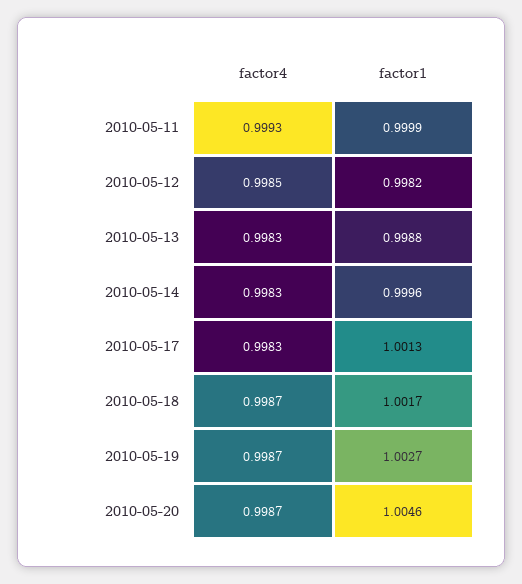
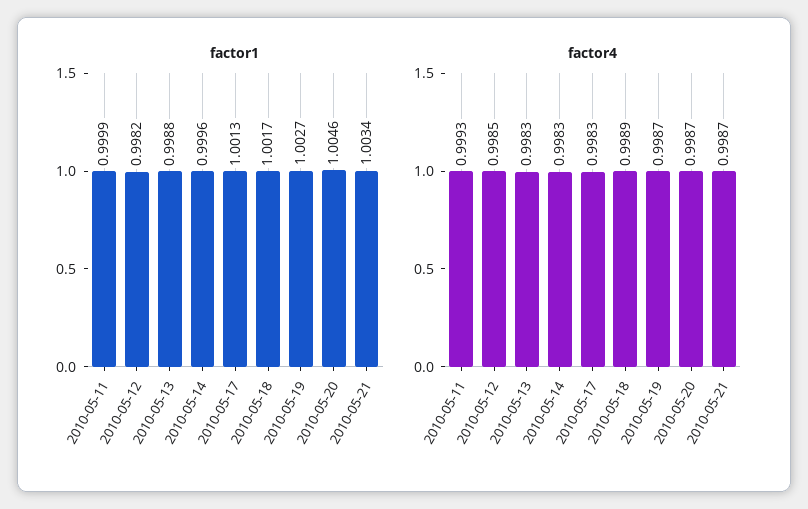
factor4, 2010-05-18: 0.9987 -> 0.9989
factor1, 2010-05-21: none -> 1.0034
factor4, 2010-05-21: none -> 0.9987

